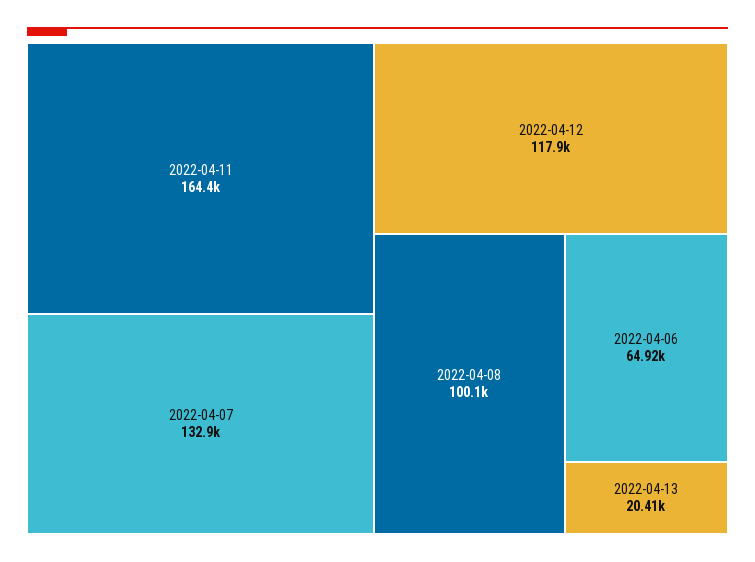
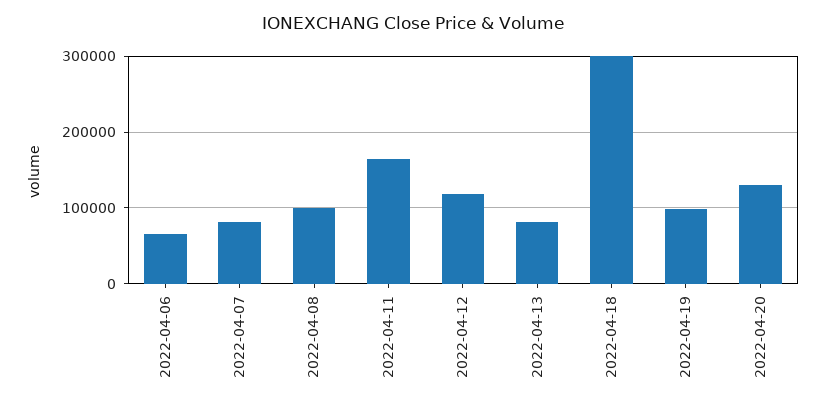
2022-04-07: 132900 -> 80000
2022-04-13: 20410 -> 80000
2022-04-18: none -> 300000
2022-04-19: none -> 100000
2022-04-20: none -> 130000

